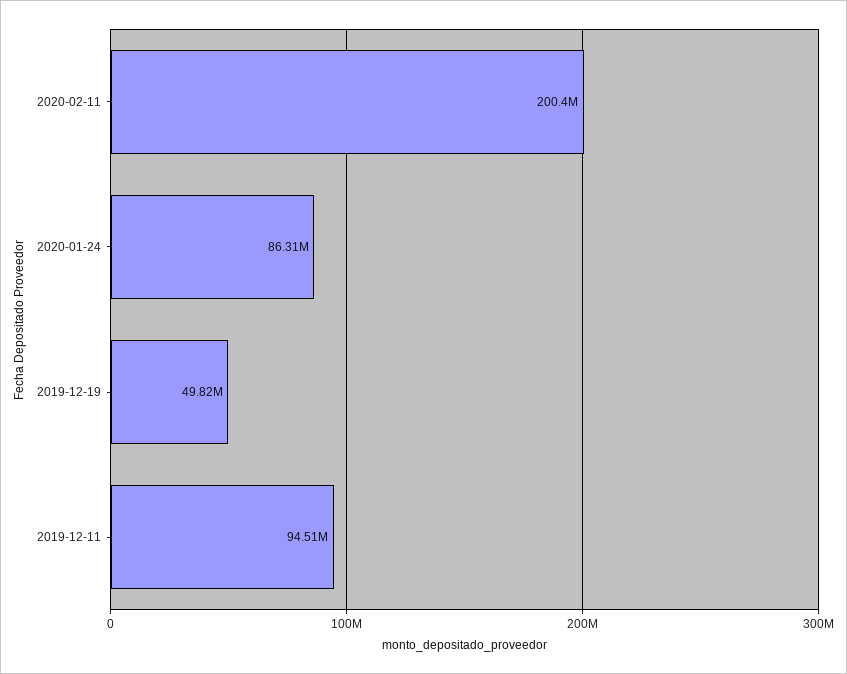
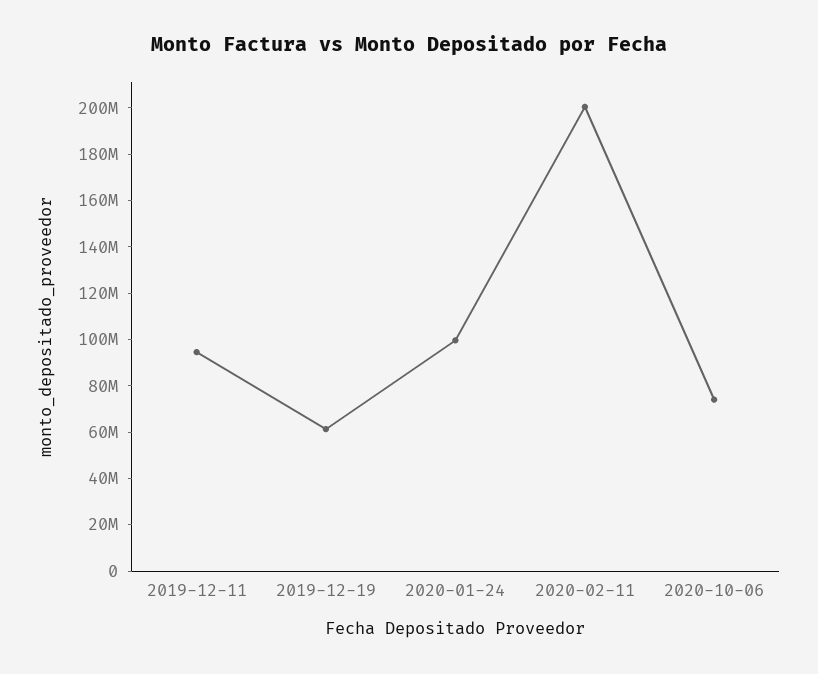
2020-01-24: 86310000 -> 100000000
2019-12-19: 49820000 -> 60000000
2020-10-06: none -> 75000000

